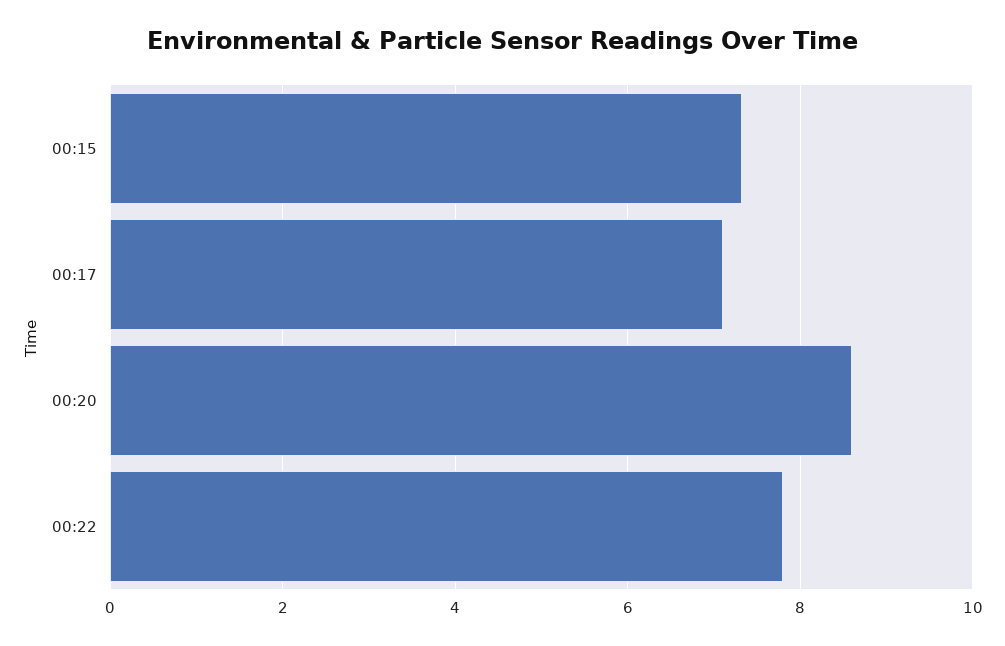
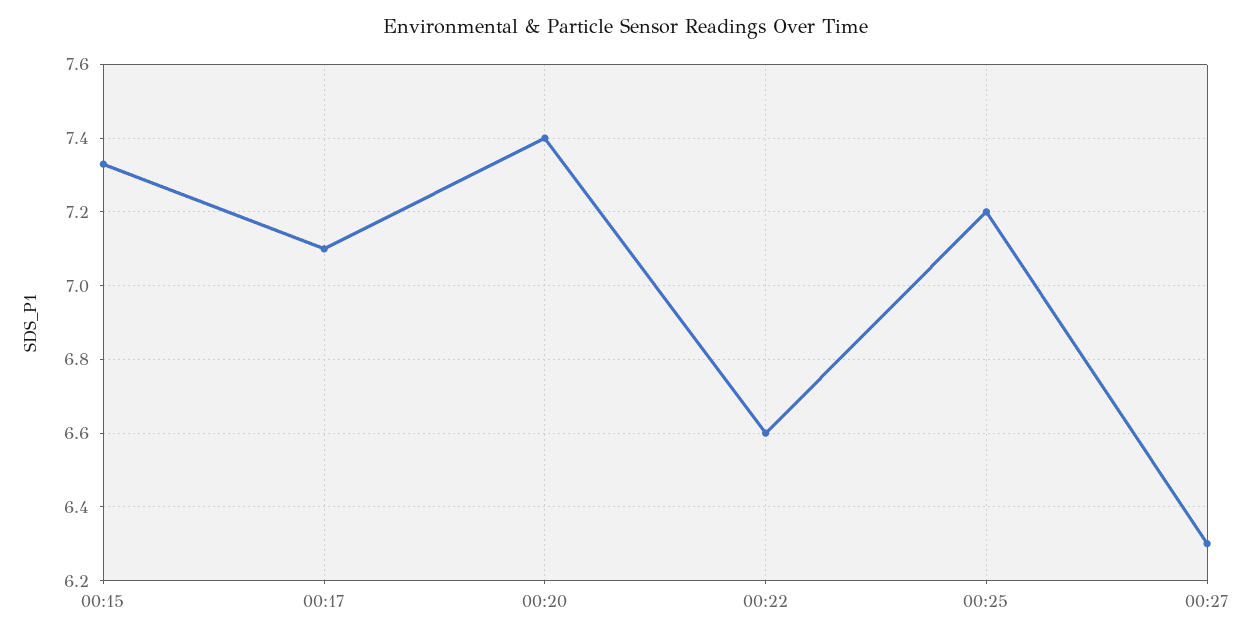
00:20: 8.6 -> 7.4
00:22: 7.8 -> 6.6
00:25: none -> 7.2
00:27: none -> 6.3

